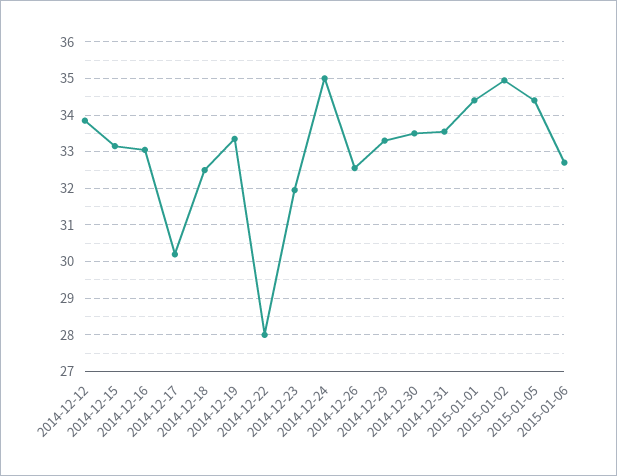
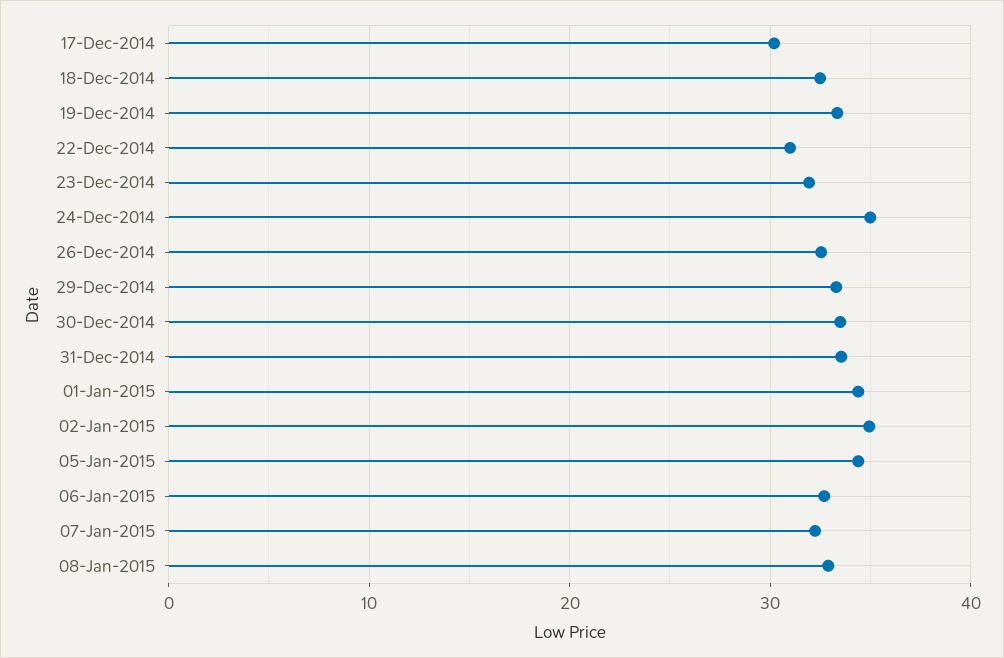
2014-12-12: 33.8 -> none
2014-12-15: 33.2 -> none
2014-12-16: 33 -> none
2014-12-22: 28 -> 31
07-Jan-2015: none -> 32
08-Jan-2015: none -> 33

